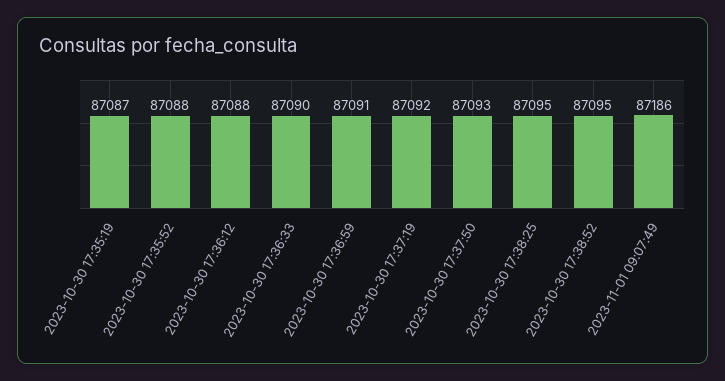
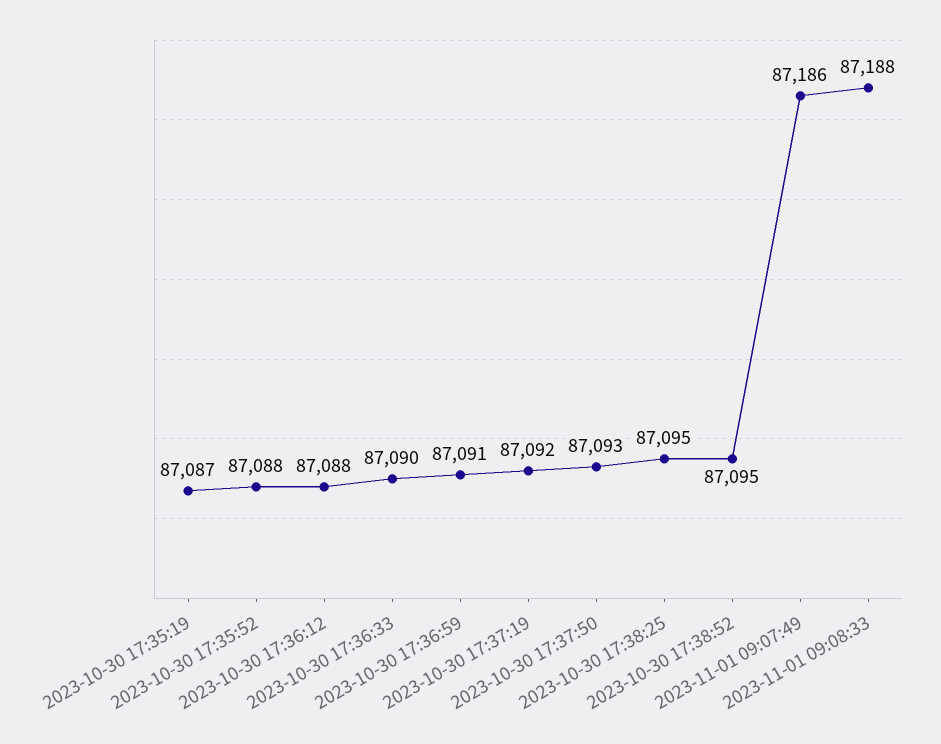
2023-11-01 09:08:33: none -> 87188

